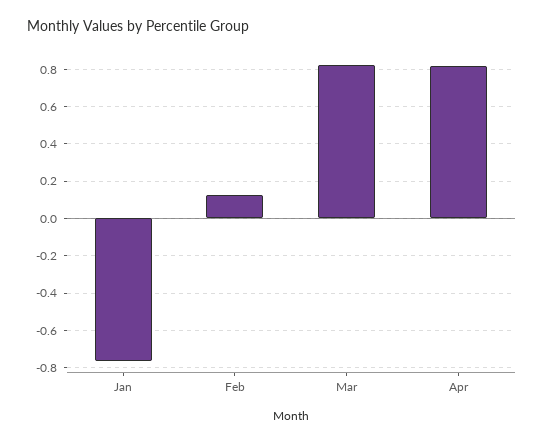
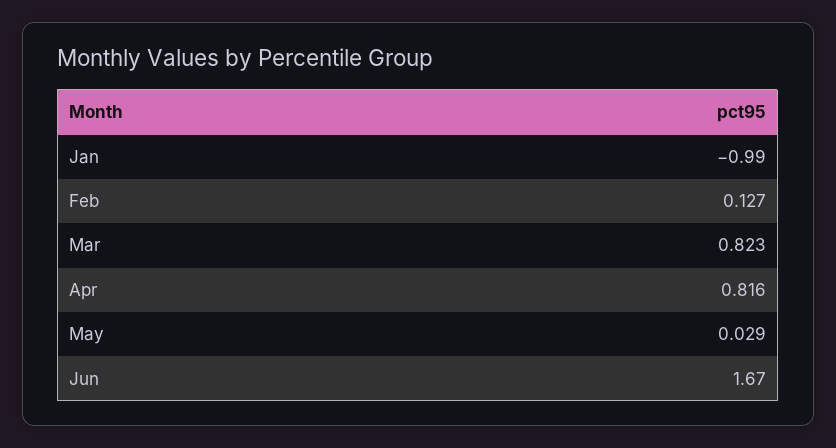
Jan: -0.75 -> -0.99
May: none -> 0.029
Jun: none -> 1.67

